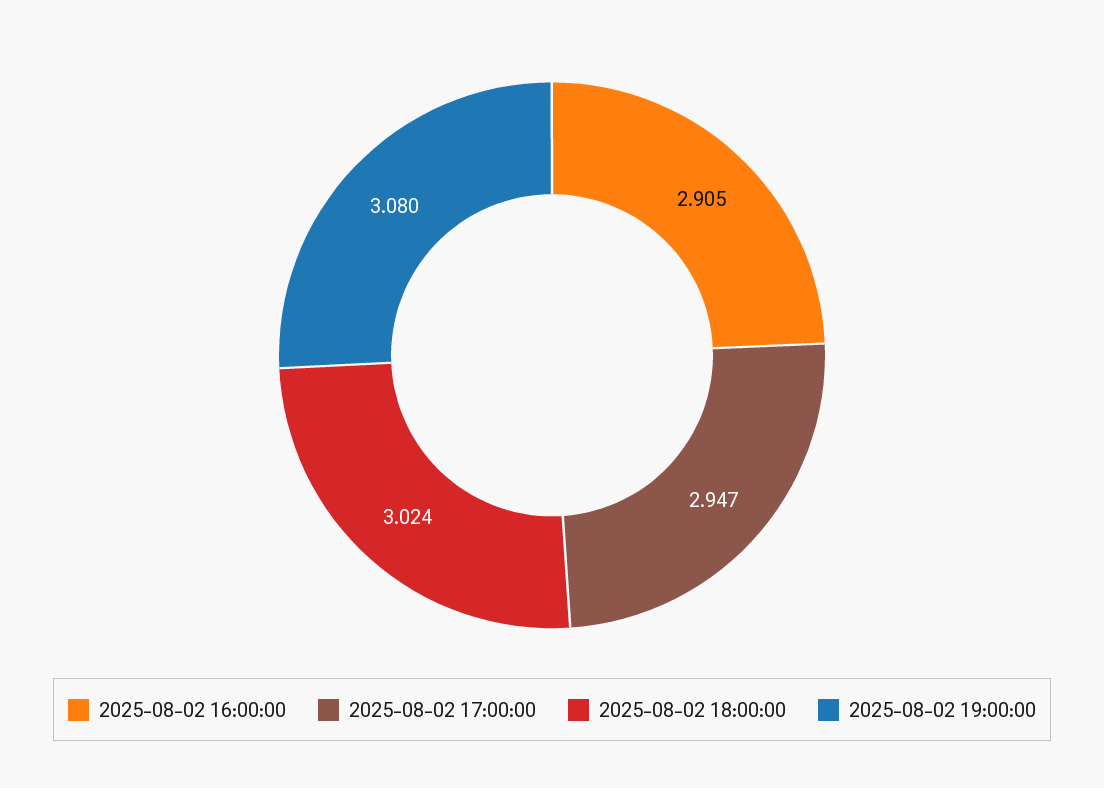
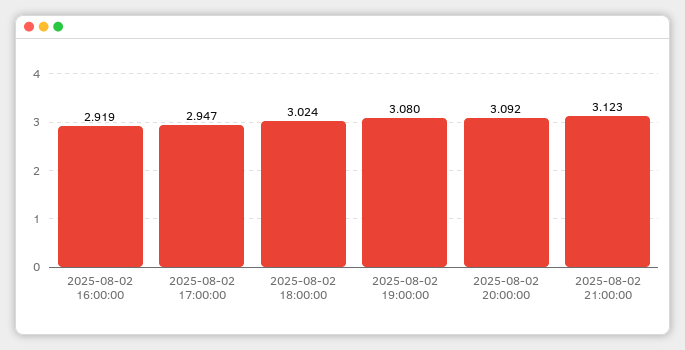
2025-08-02 16:00:00: 2.905 -> 2.919
2025-08-02 20:00:00: none -> 3.092
2025-08-02 21:00:00: none -> 3.123

